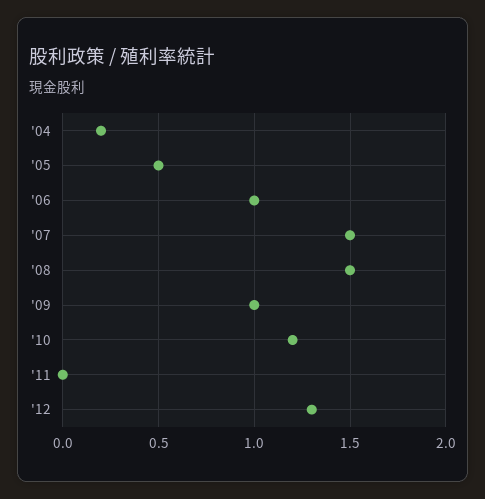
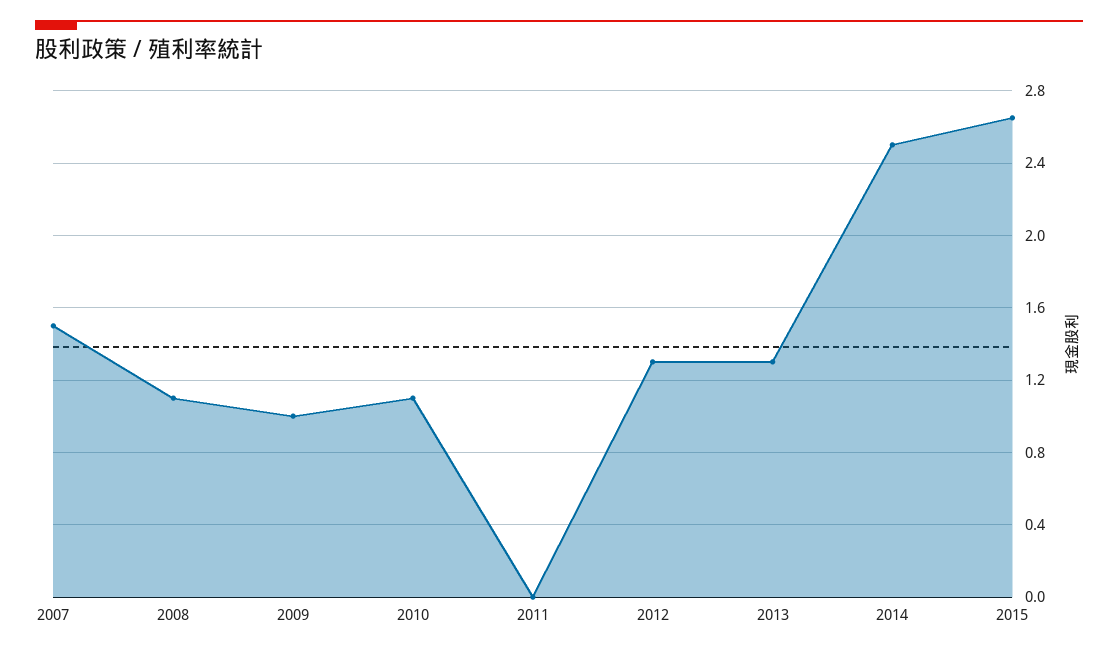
'04: 0.2 -> none
'05: 0.5 -> none
'06: 1 -> none
'08: 1.5 -> 1.1
'10: 1.2 -> 1.1
2013: none -> 1.3
2014: none -> 2.5
2015: none -> 2.65

